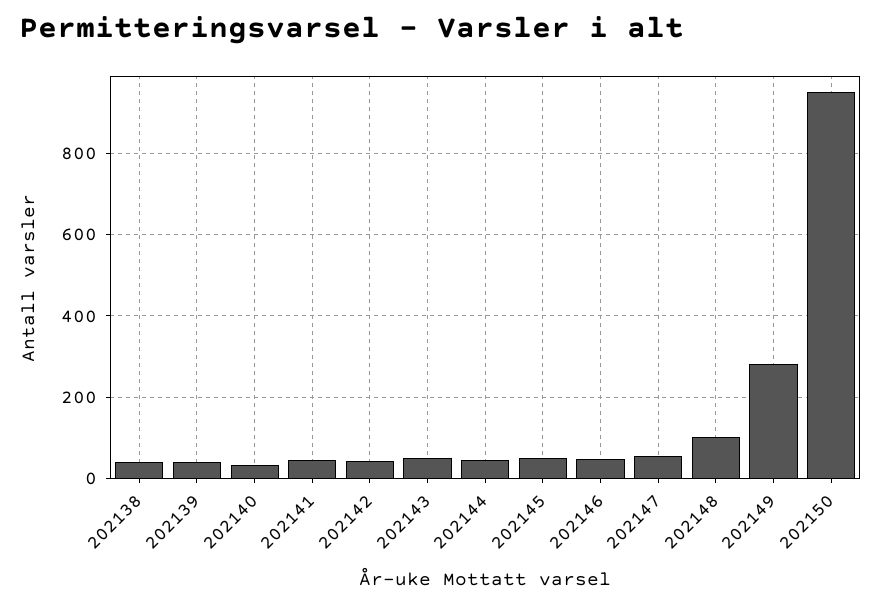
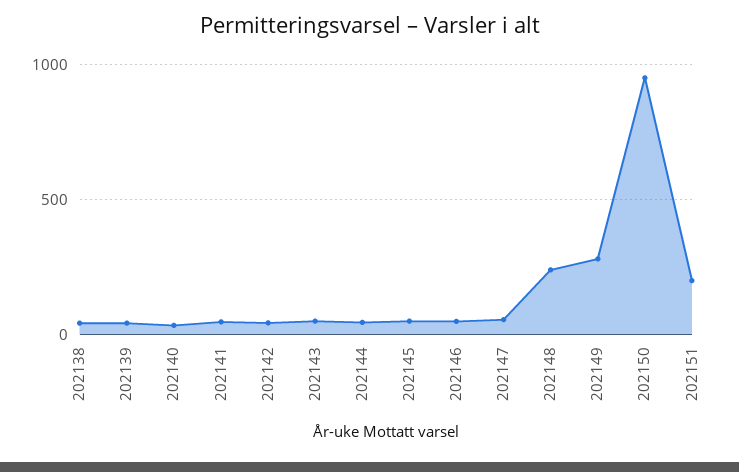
202148: 100 -> 250
202151: none -> 200

